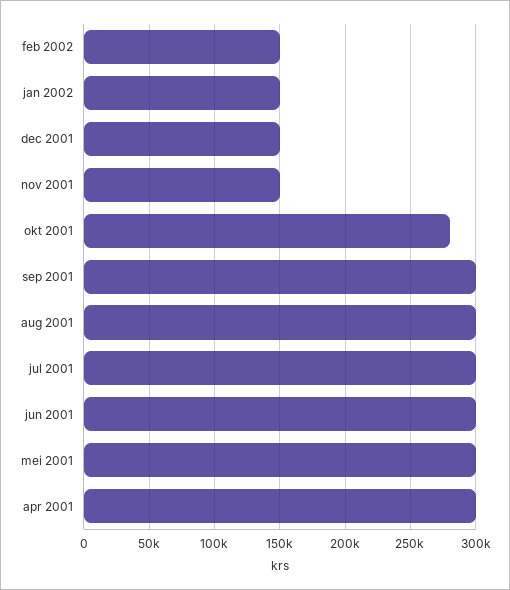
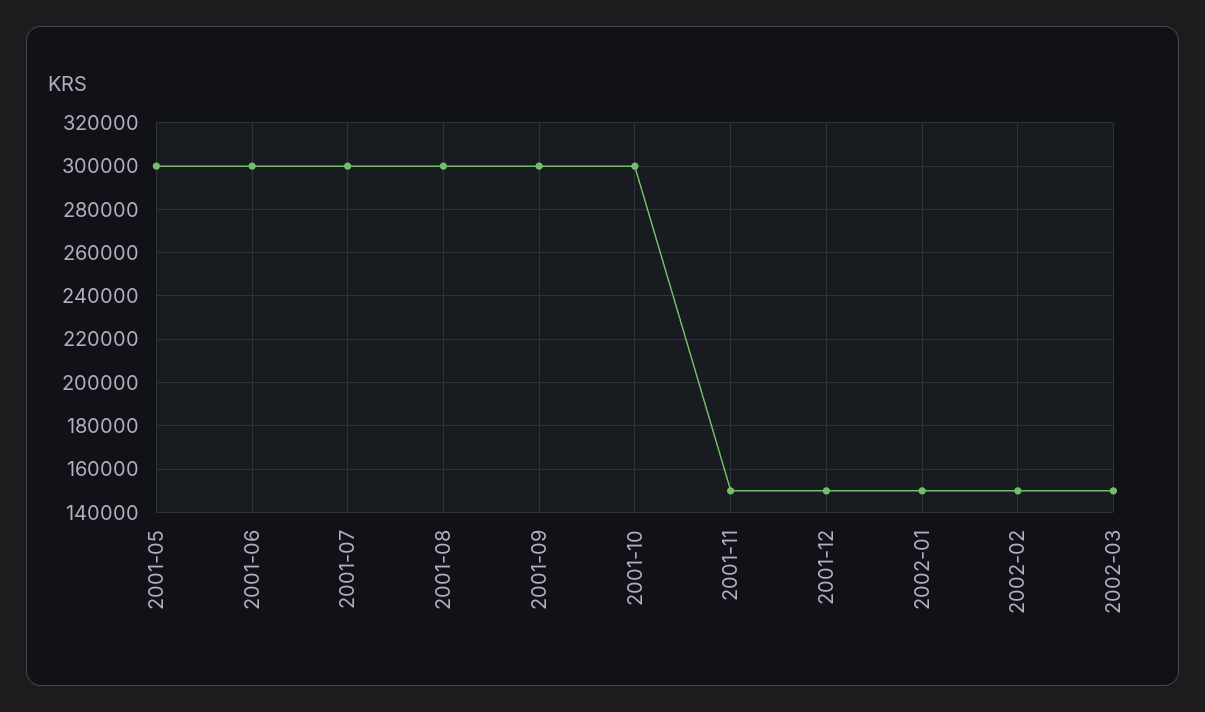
okt 2001: 280000 -> 300000
apr 2001: 300000 -> none
2002-03: none -> 150000

